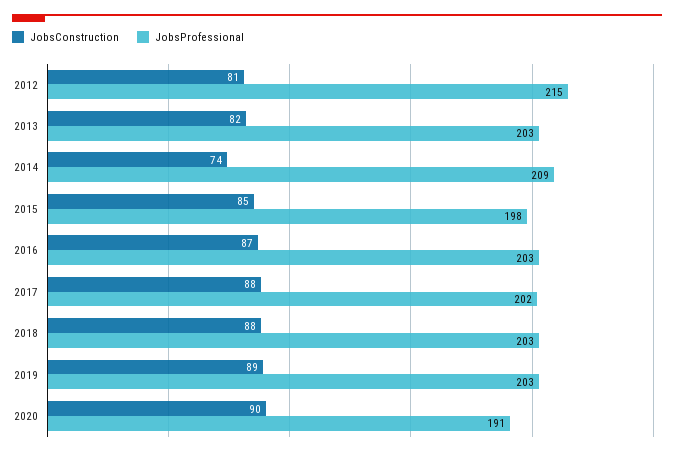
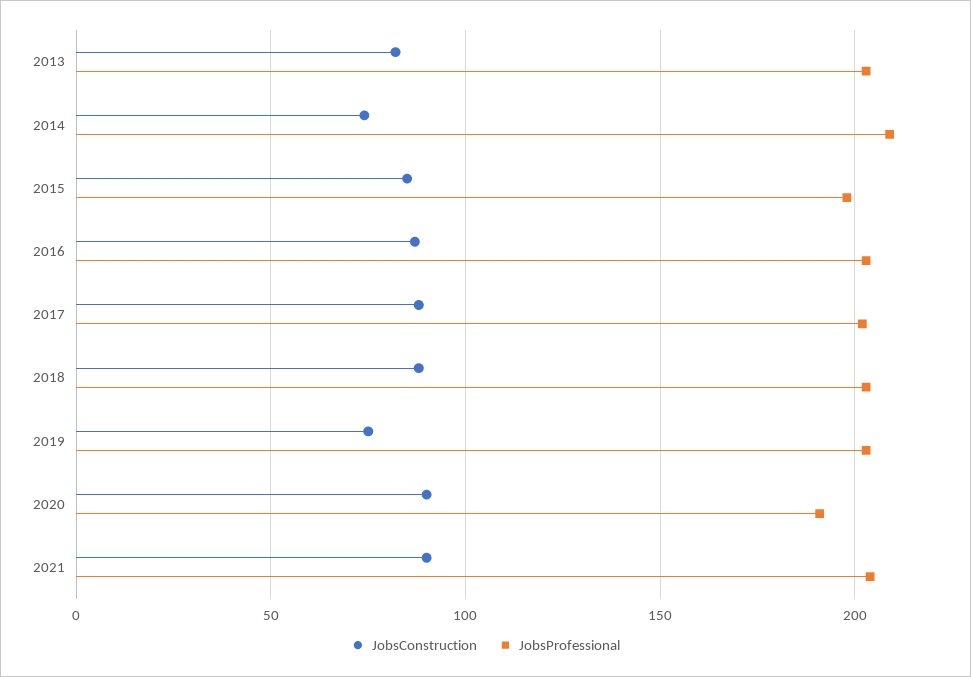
JobsConstruction, 2012: 81 -> none
JobsProfessional, 2012: 215 -> none
JobsConstruction, 2019: 89 -> 75
JobsConstruction, 2021: none -> 90
JobsProfessional, 2021: none -> 205

